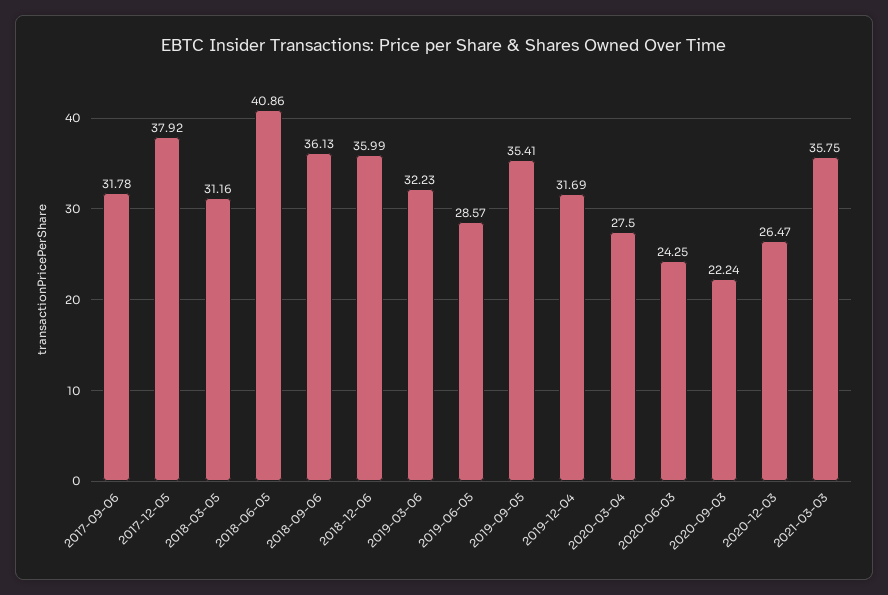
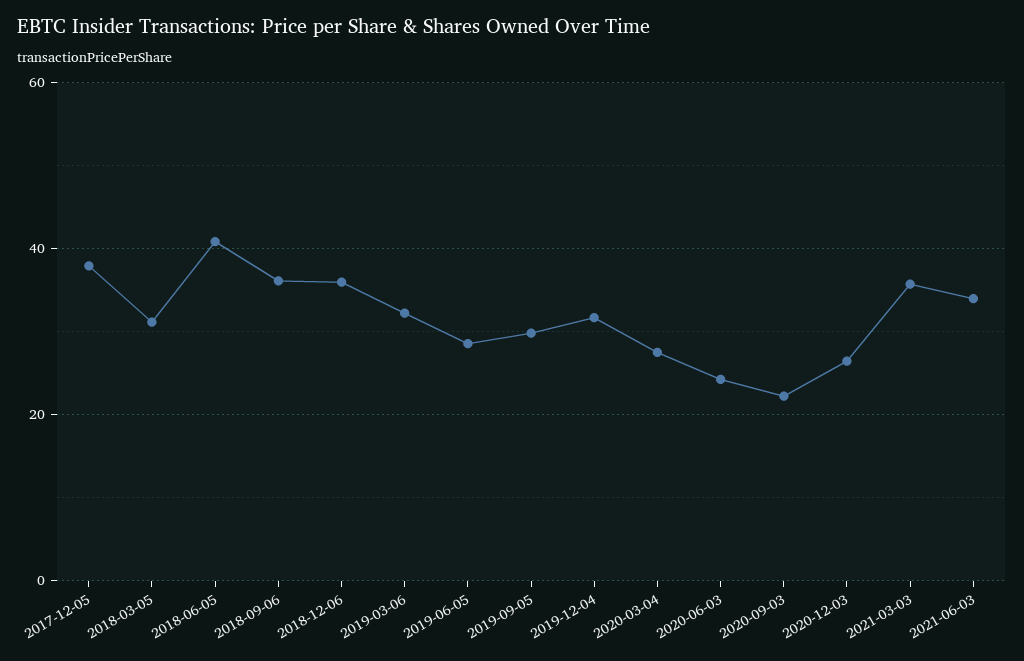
2017-09-06: 31.78 -> none
2019-09-05: 35.41 -> 30
2021-06-03: none -> 34

